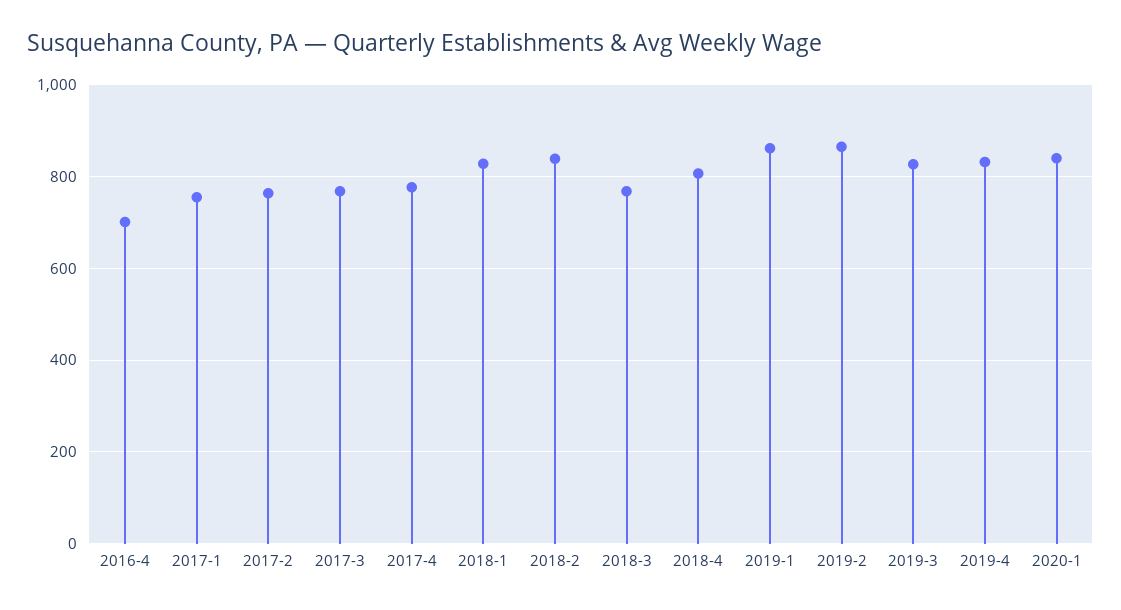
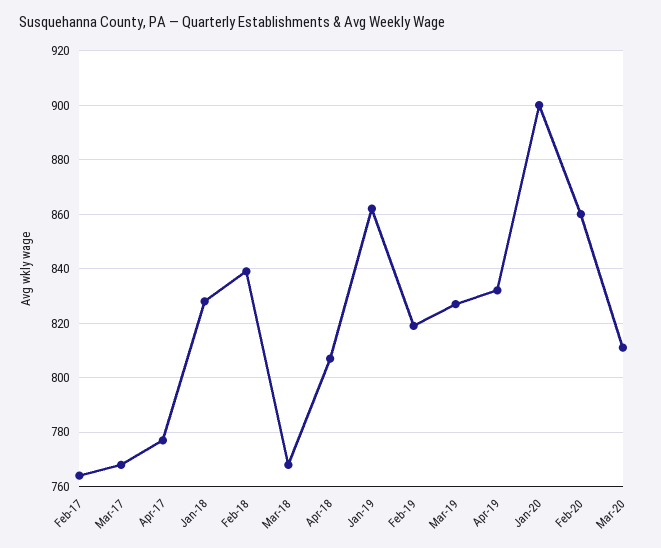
2016-4: 700 -> none
2017-1: 760 -> none
2019-2: 860 -> 820
2020-1: 840 -> 900
Feb-20: none -> 860
Mar-20: none -> 810

